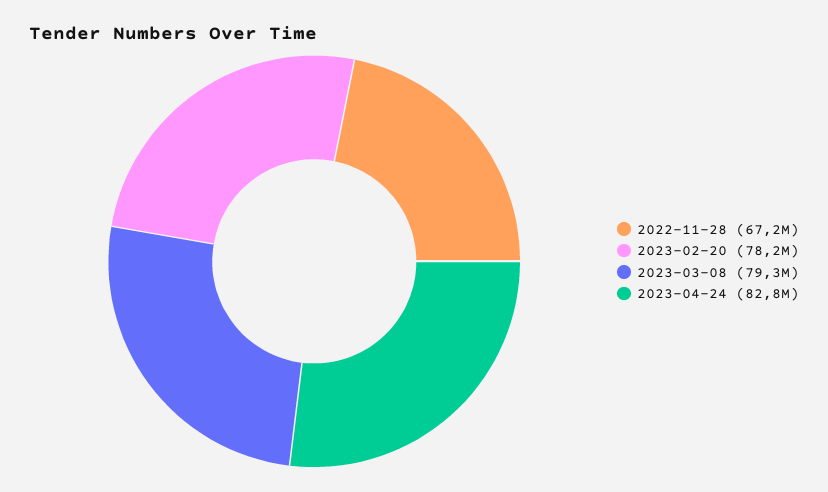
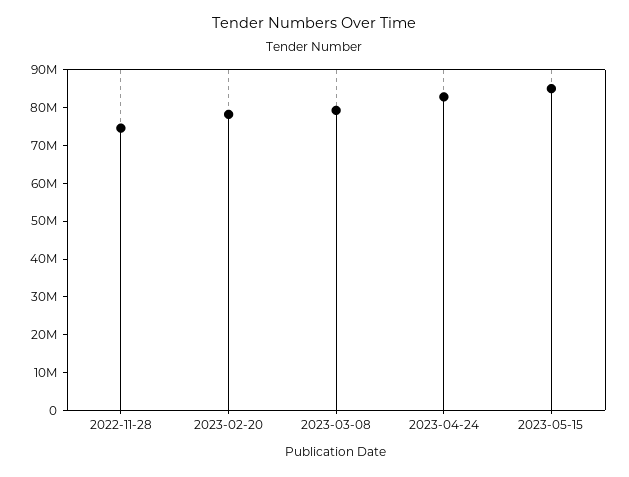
2022-11-28: 67200000 -> 75000000
2023-05-15: none -> 85000000

